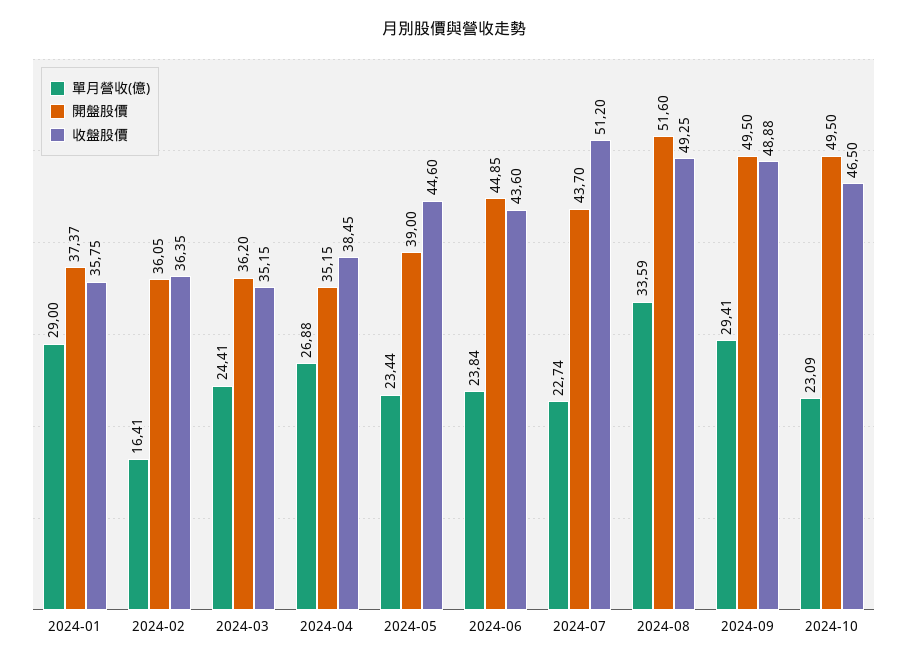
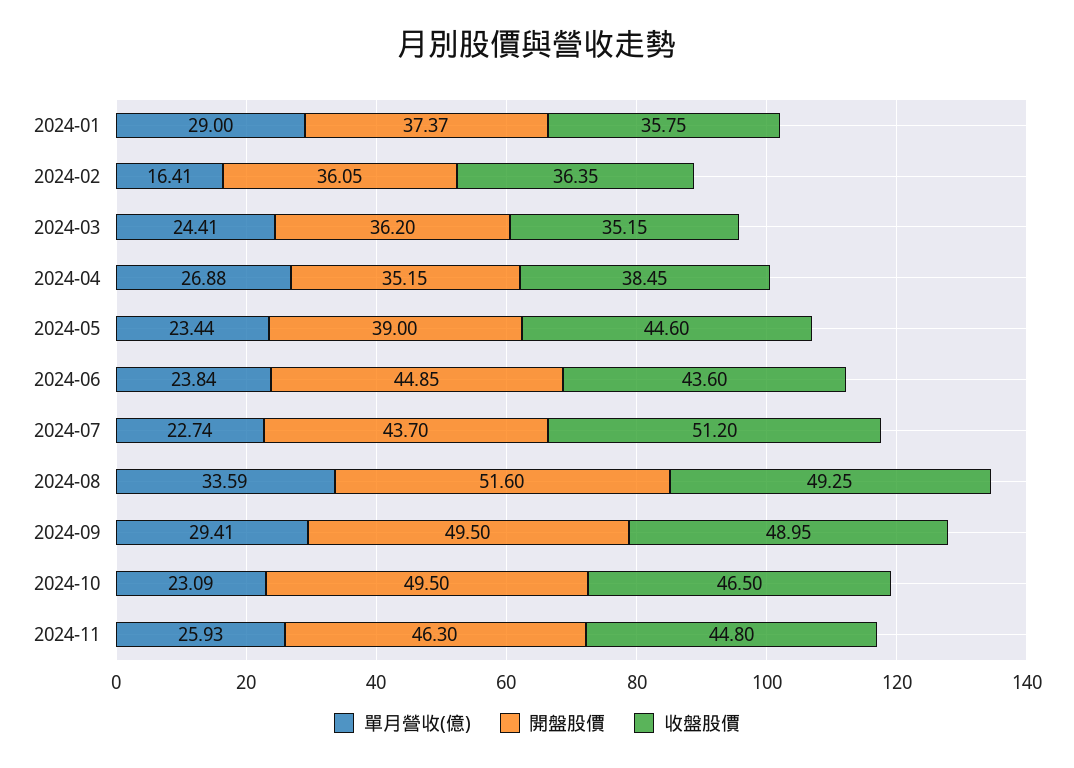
收盤股價, 2024-09: 48.88 -> 48.95
單月營收(億), 2024-11: none -> 25.93
開盤股價, 2024-11: none -> 46.3
收盤股價, 2024-11: none -> 44.8

